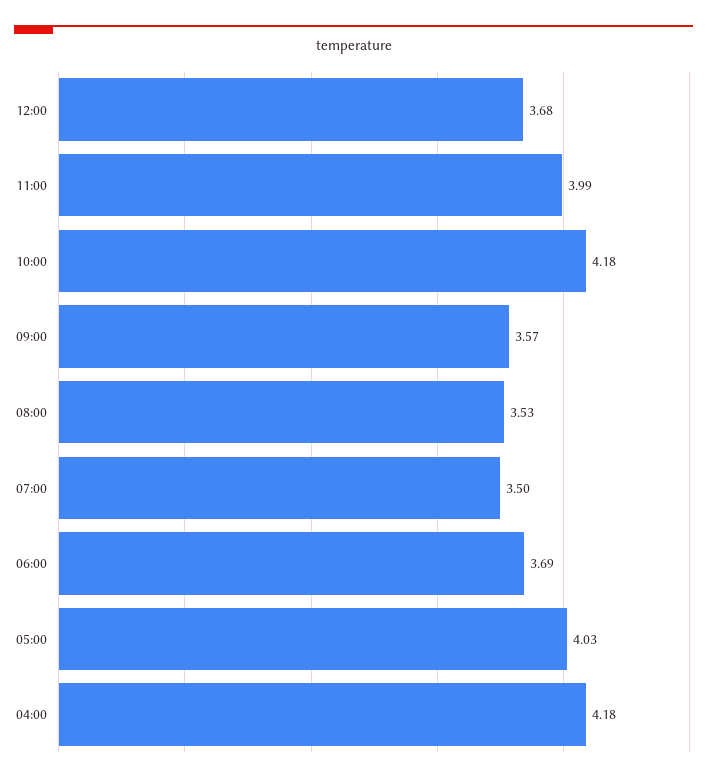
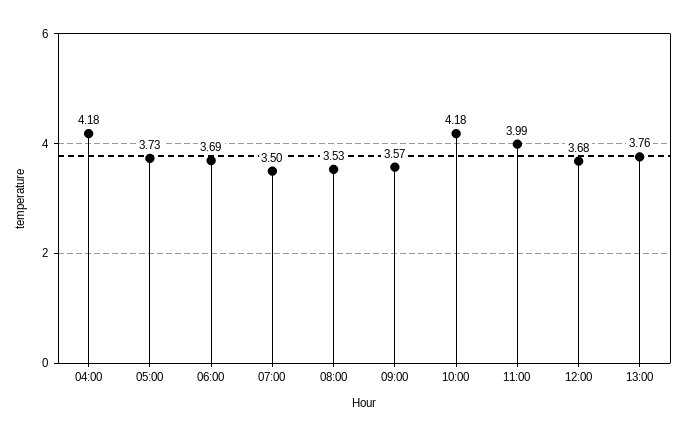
05:00: 4.03 -> 3.73
13:00: none -> 3.76

